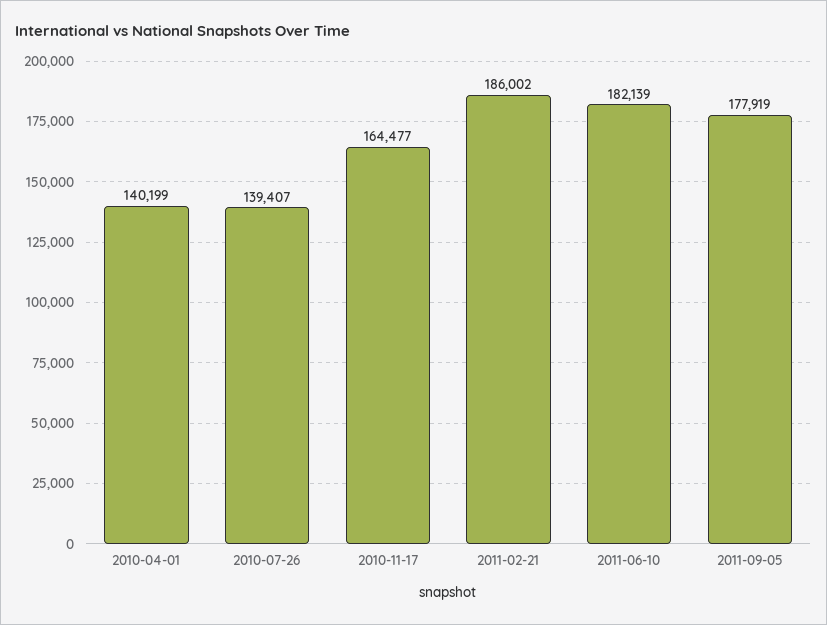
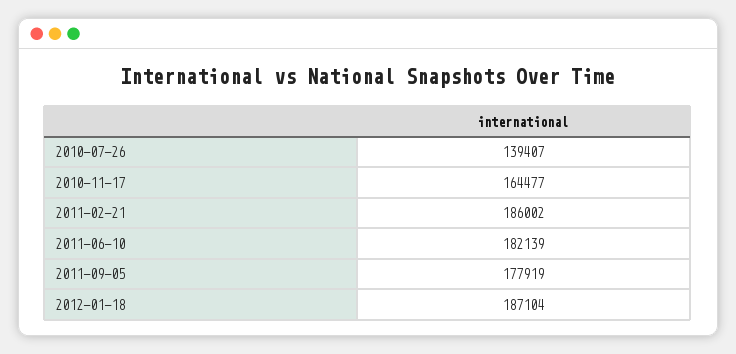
2010-04-01: 140199 -> none
2012-01-18: none -> 187104

